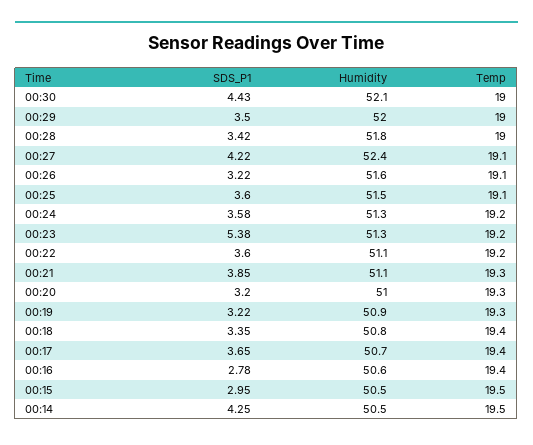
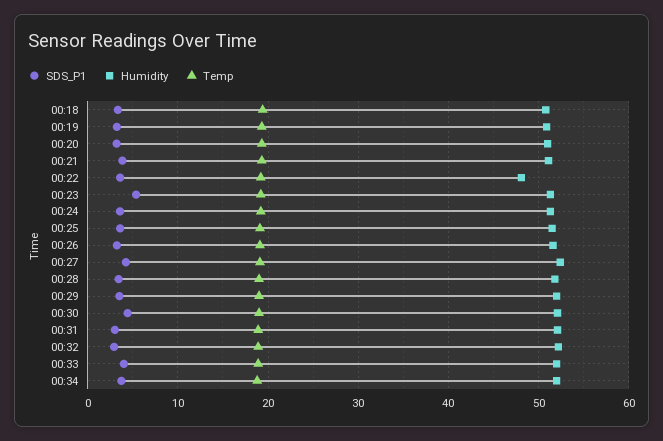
Humidity, 00:22: 51.1 -> 48
SDS_P1, 00:17: 3.65 -> none
Humidity, 00:17: 50.7 -> none
Temp, 00:17: 19.4 -> none
SDS_P1, 00:16: 2.78 -> none
Humidity, 00:16: 50.6 -> none
Temp, 00:16: 19.4 -> none
SDS_P1, 00:15: 2.95 -> none
Humidity, 00:15: 50.5 -> none
Temp, 00:15: 19.5 -> none
SDS_P1, 00:14: 4.25 -> none
Humidity, 00:14: 50.5 -> none
Temp, 00:14: 19.5 -> none
SDS_P1, 00:31: none -> 3
Humidity, 00:31: none -> 52
Temp, 00:31: none -> 19
SDS_P1, 00:32: none -> 3
Humidity, 00:32: none -> 52
Temp, 00:32: none -> 19
SDS_P1, 00:33: none -> 4
Humidity, 00:33: none -> 52
Temp, 00:33: none -> 19
SDS_P1, 00:34: none -> 4
Humidity, 00:34: none -> 52
Temp, 00:34: none -> 19

